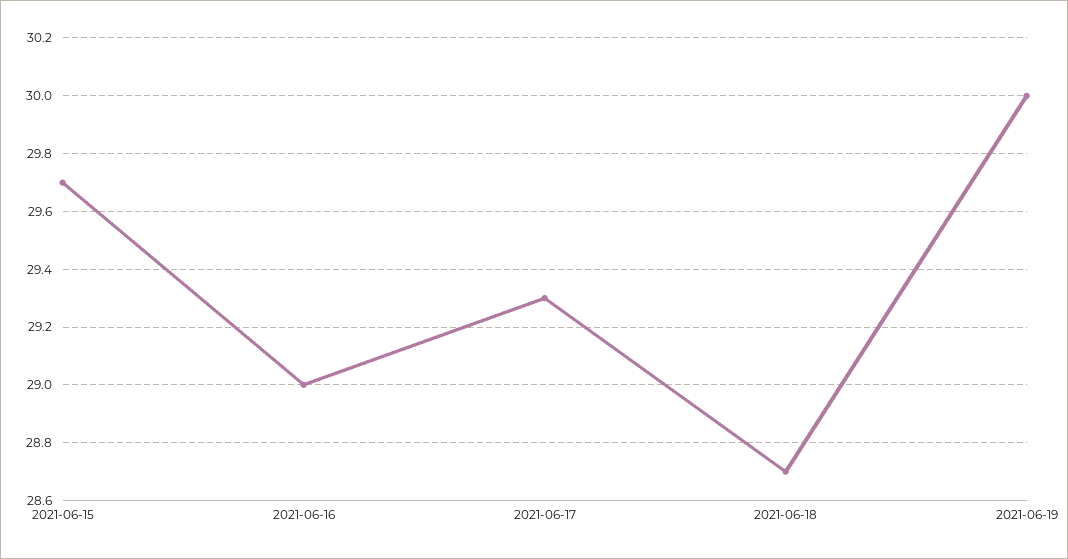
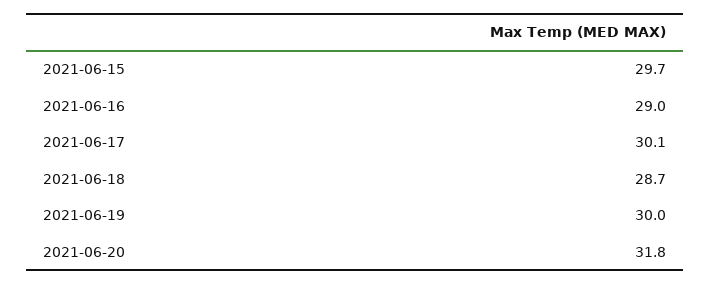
2021-06-17: 29.3 -> 30.1
2021-06-20: none -> 31.8

